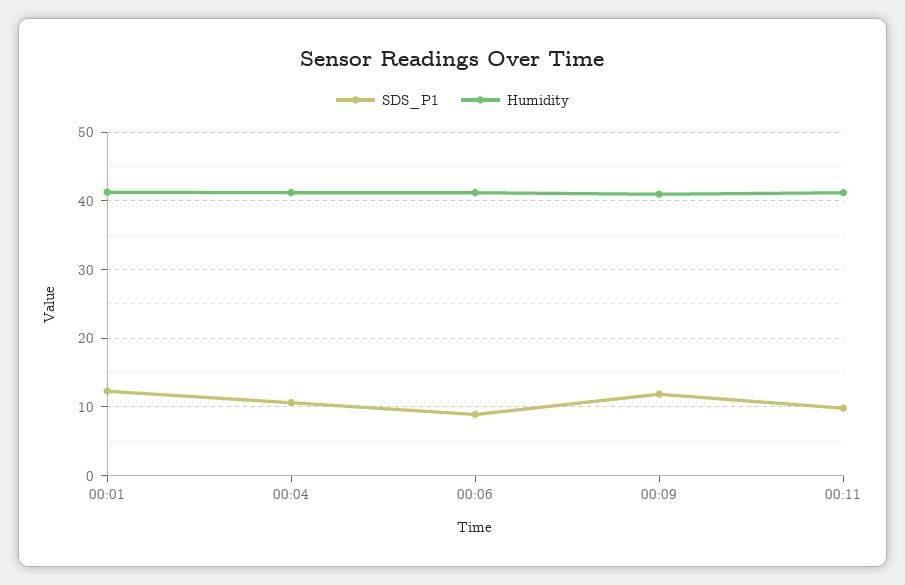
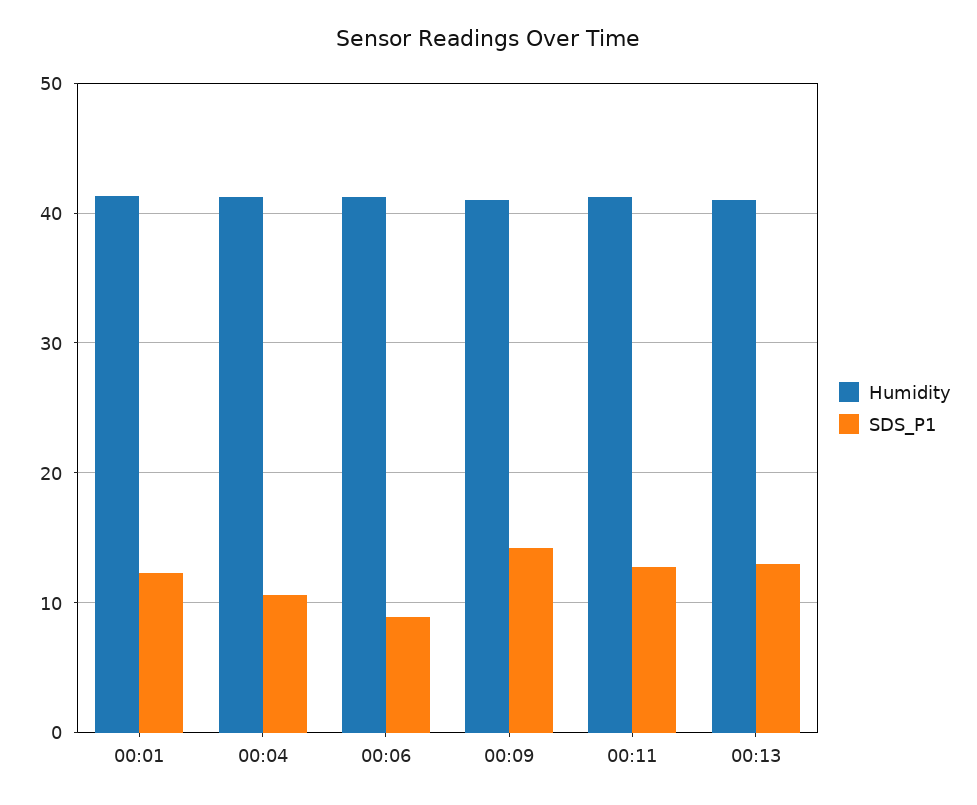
SDS_P1, 00:09: 12 -> 14
SDS_P1, 00:11: 10 -> 13
Humidity, 00:13: none -> 41
SDS_P1, 00:13: none -> 13

